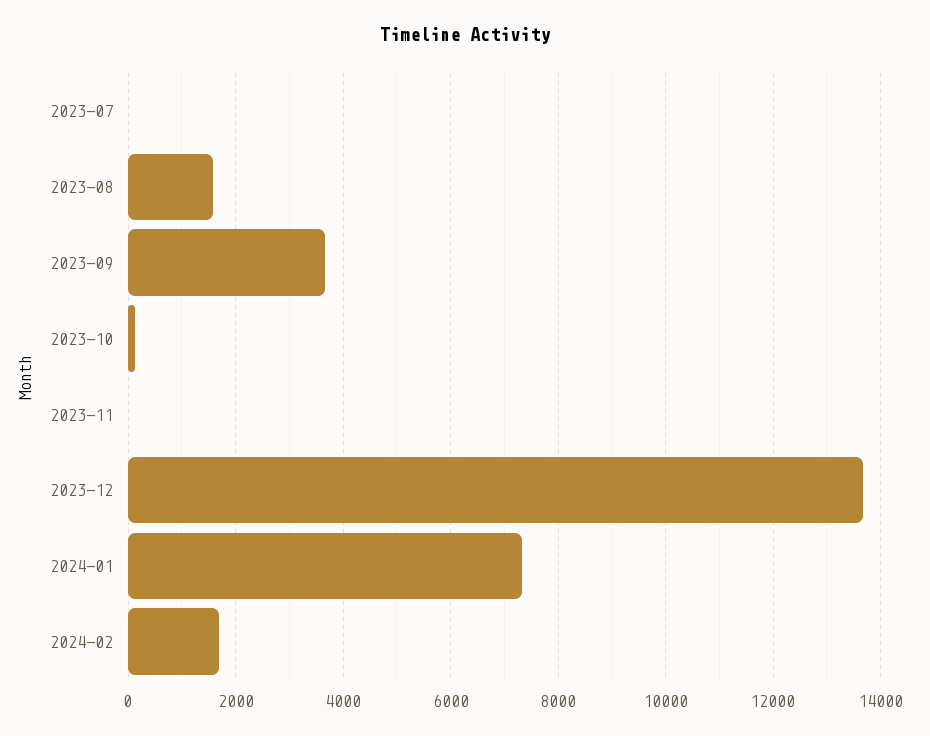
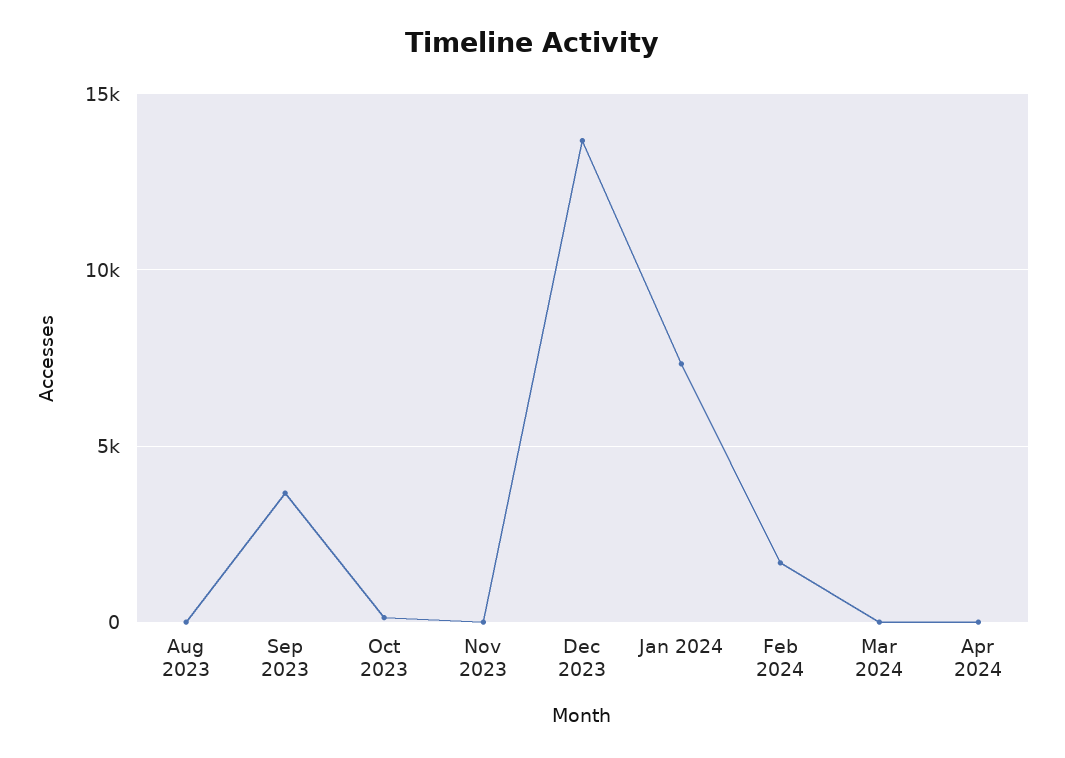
2023-07: 0 -> none
2023-08: 1600 -> 0
Mar 2024: none -> 0
Apr 2024: none -> 0

